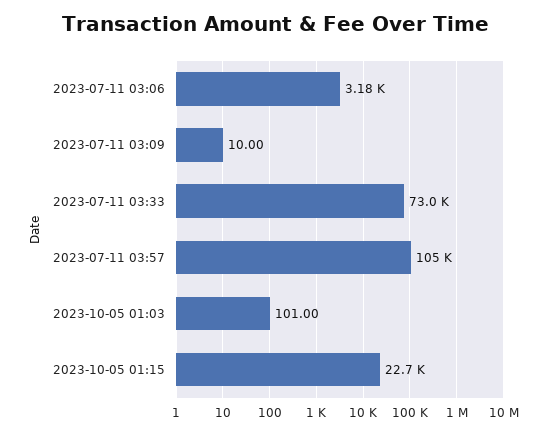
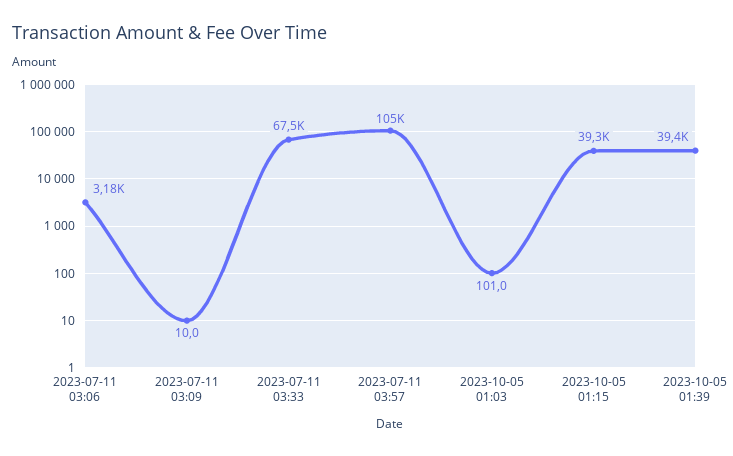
2023-07-11 03:33: 73000 -> 67500
2023-10-05 01:15: 22700 -> 39300
2023-10-05 01:39: none -> 39400

